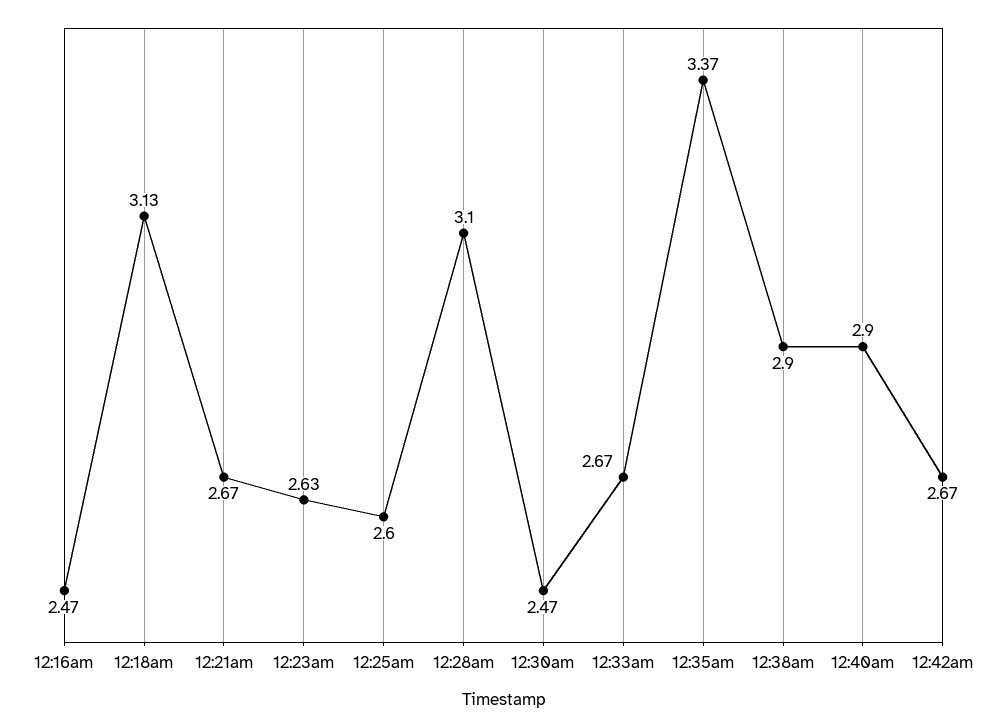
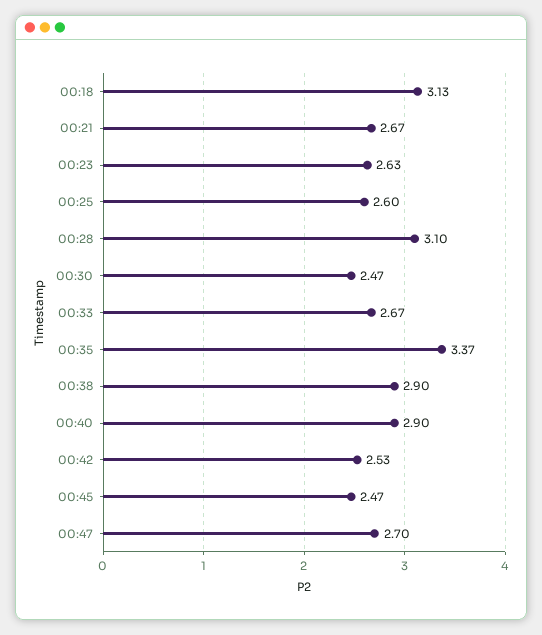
12:16am: 2.47 -> none
12:42am: 2.67 -> 2.53
00:45: none -> 2.47
00:47: none -> 2.7

